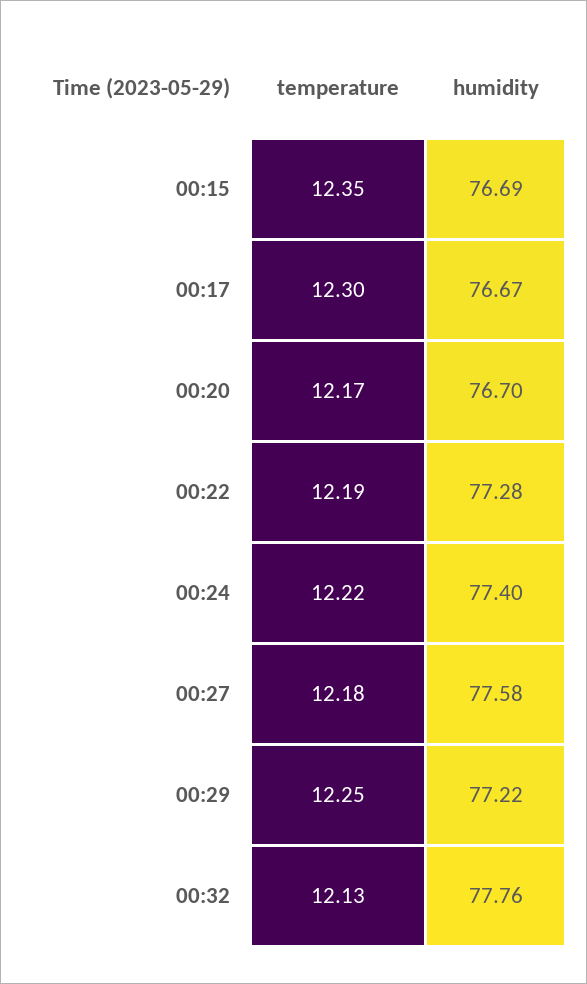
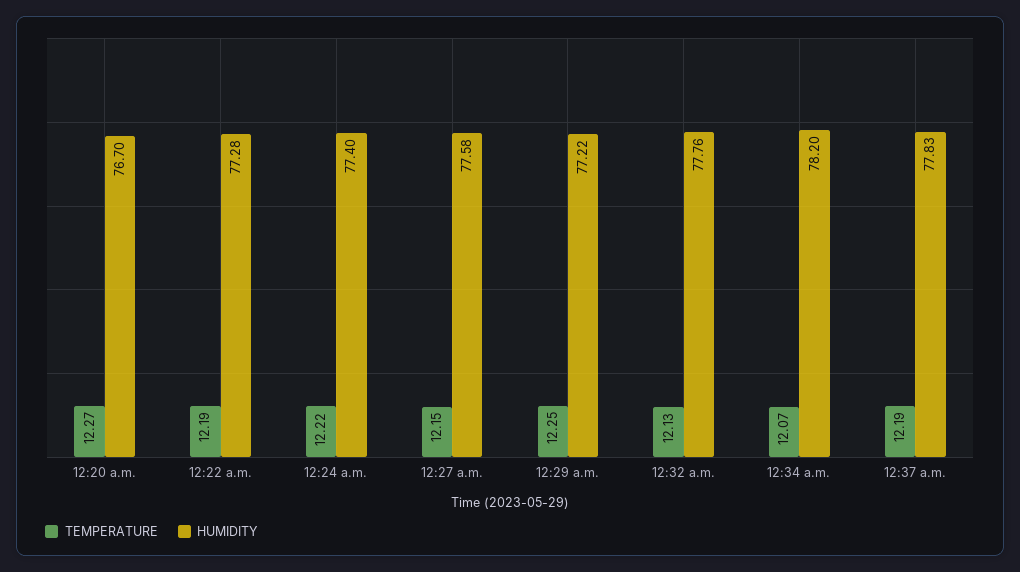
temperature, 00:15: 12.35 -> none
humidity, 00:15: 76.69 -> none
temperature, 00:17: 12.3 -> none
humidity, 00:17: 76.67 -> none
temperature, 00:20: 12.17 -> 12.27
temperature, 00:27: 12.18 -> 12.15
temperature, 12:34 a.m.: none -> 12.07
humidity, 12:34 a.m.: none -> 78.2
temperature, 12:37 a.m.: none -> 12.19
humidity, 12:37 a.m.: none -> 77.83

